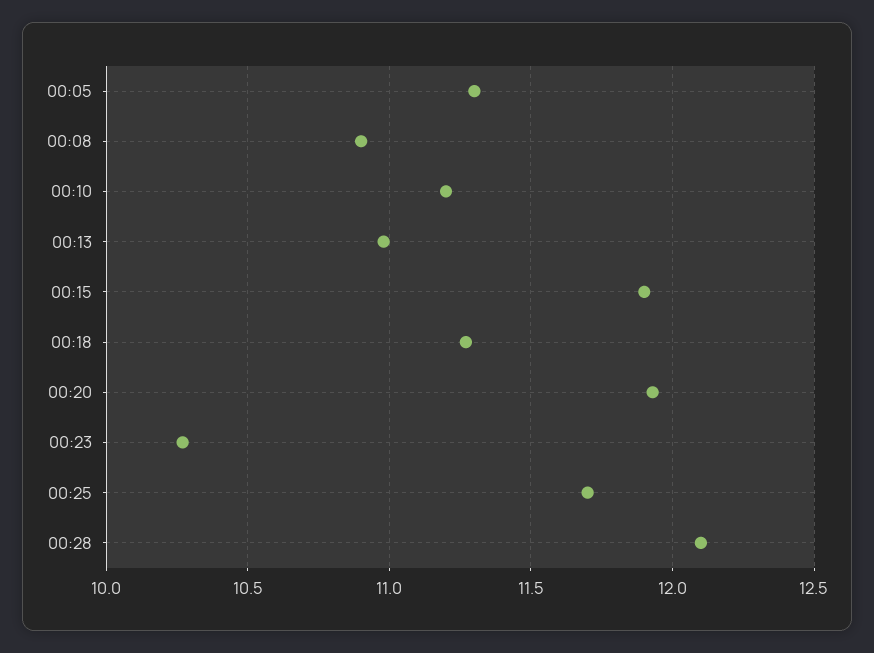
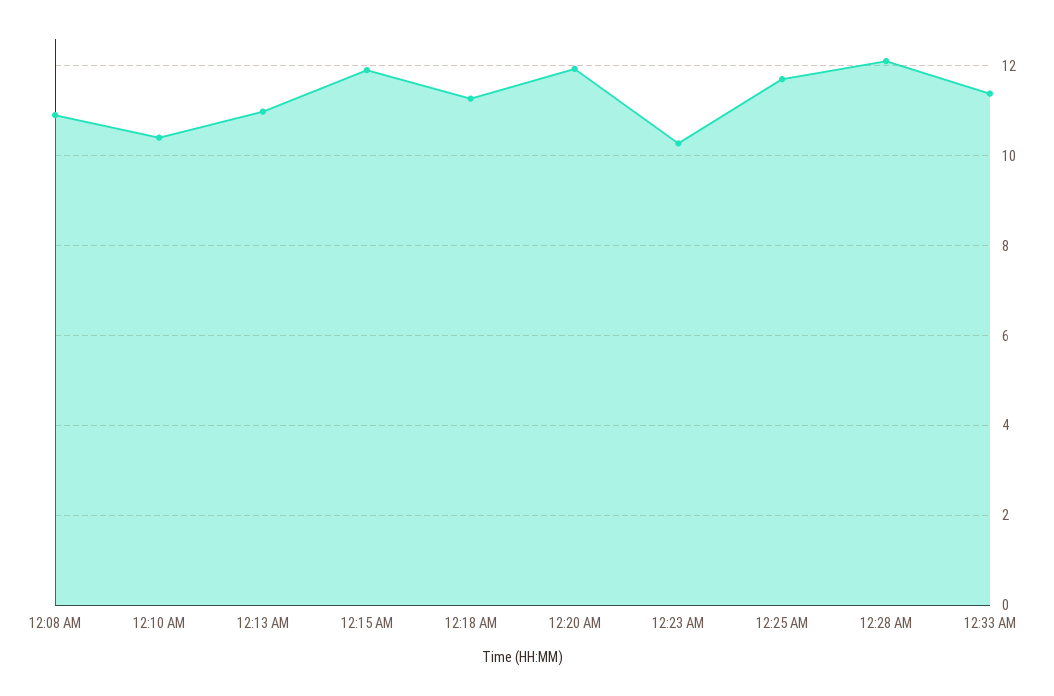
00:05: 11.3 -> none
00:10: 11.2 -> 10.4
12:33 AM: none -> 11.4

